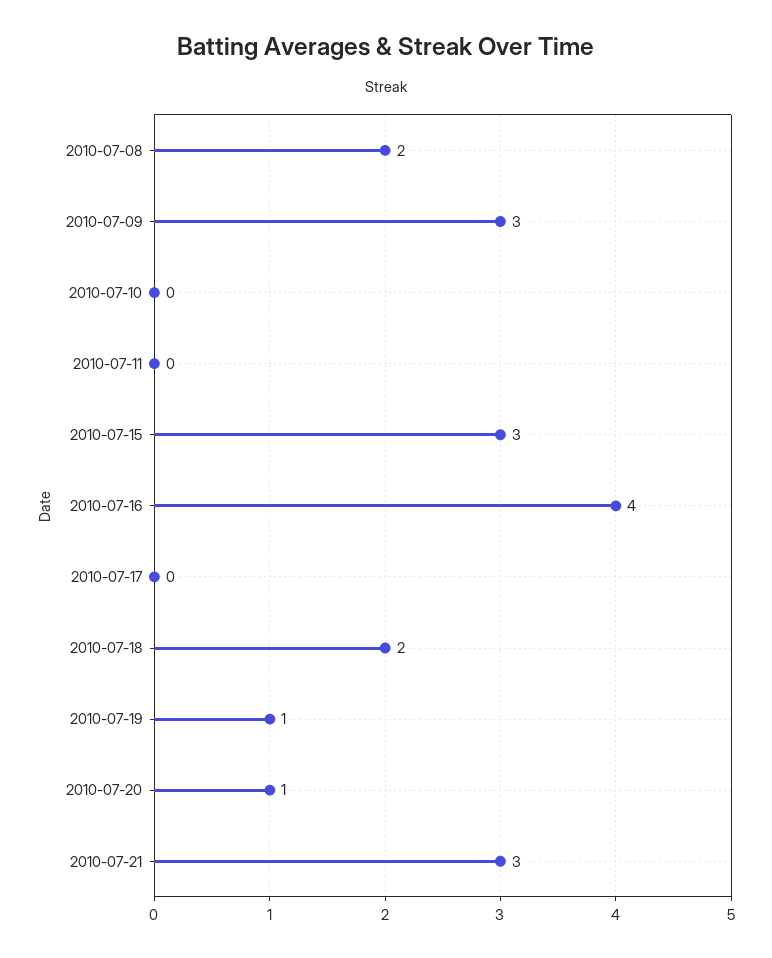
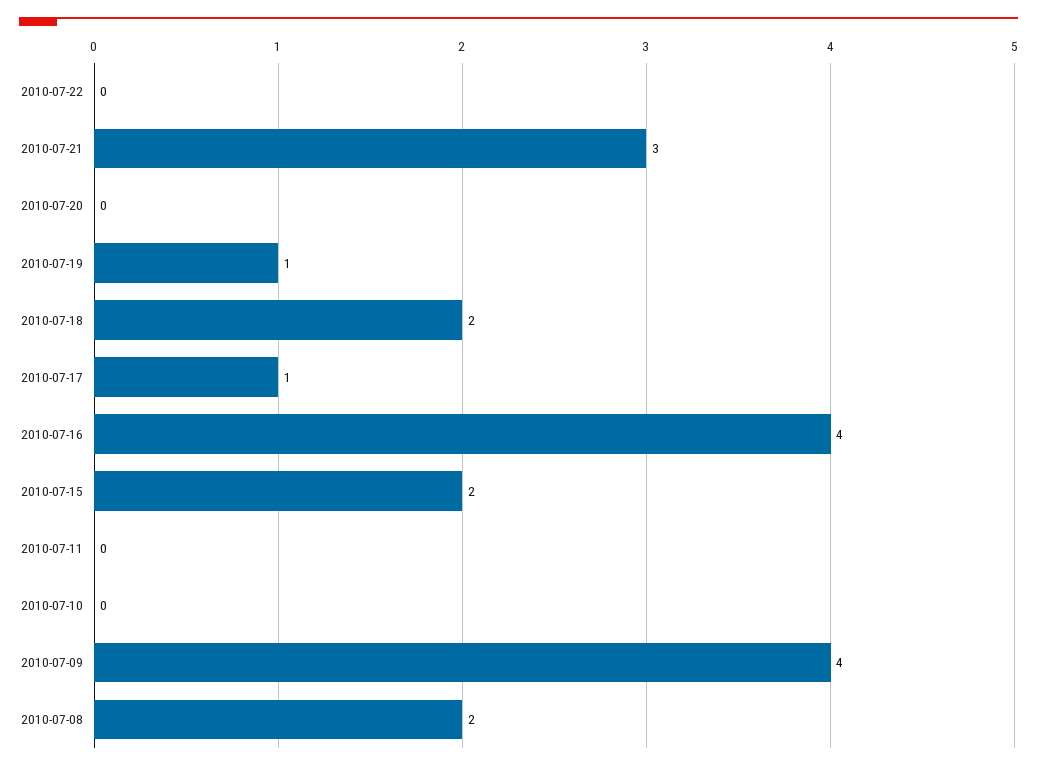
2010-07-09: 3 -> 4
2010-07-15: 3 -> 2
2010-07-17: 0 -> 1
2010-07-20: 1 -> 0
2010-07-22: none -> 0

